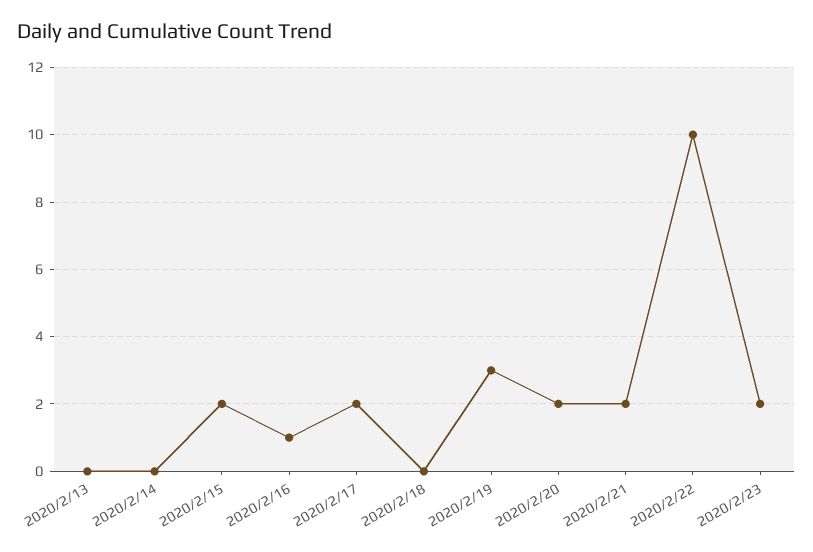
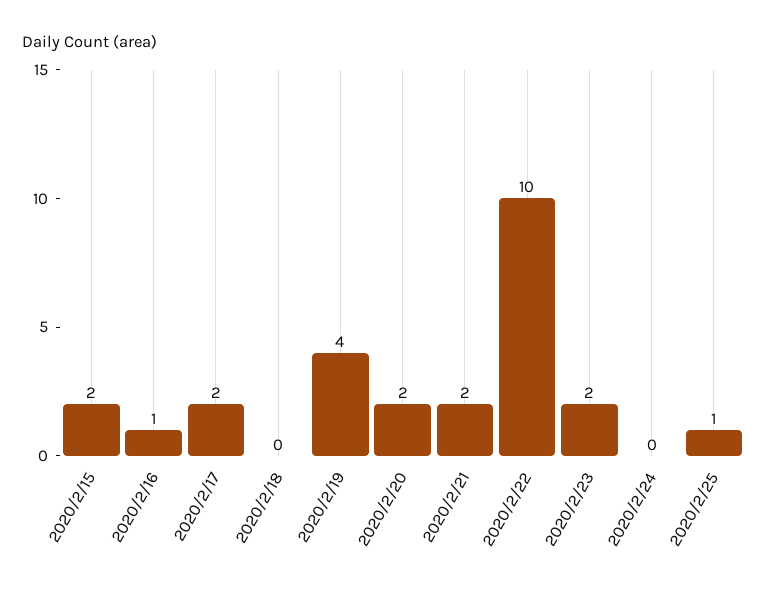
2020/2/13: 0 -> none
2020/2/14: 0 -> none
2020/2/19: 3 -> 4
2020/2/24: none -> 0
2020/2/25: none -> 1

